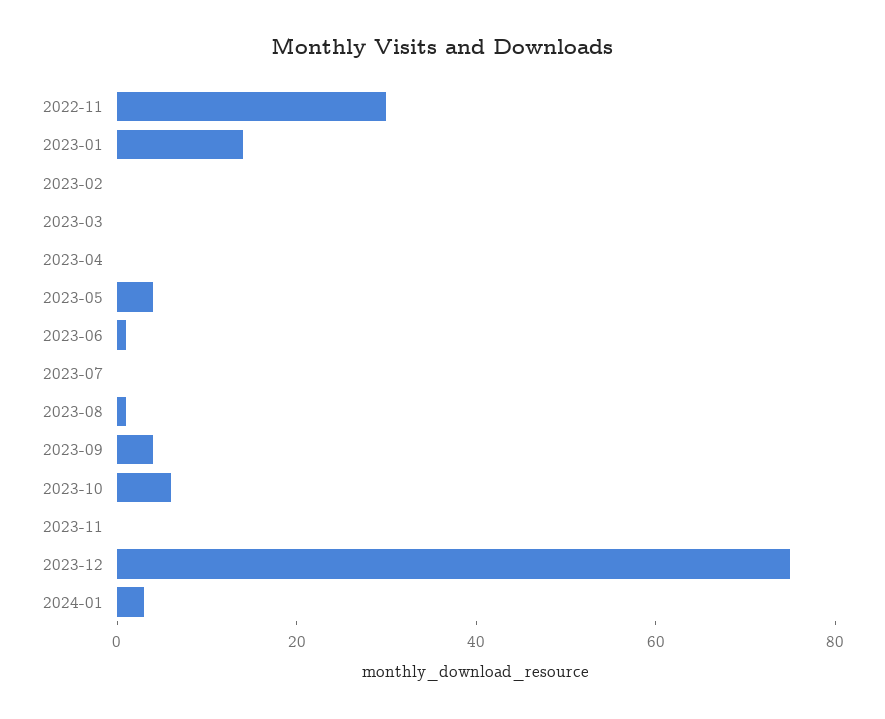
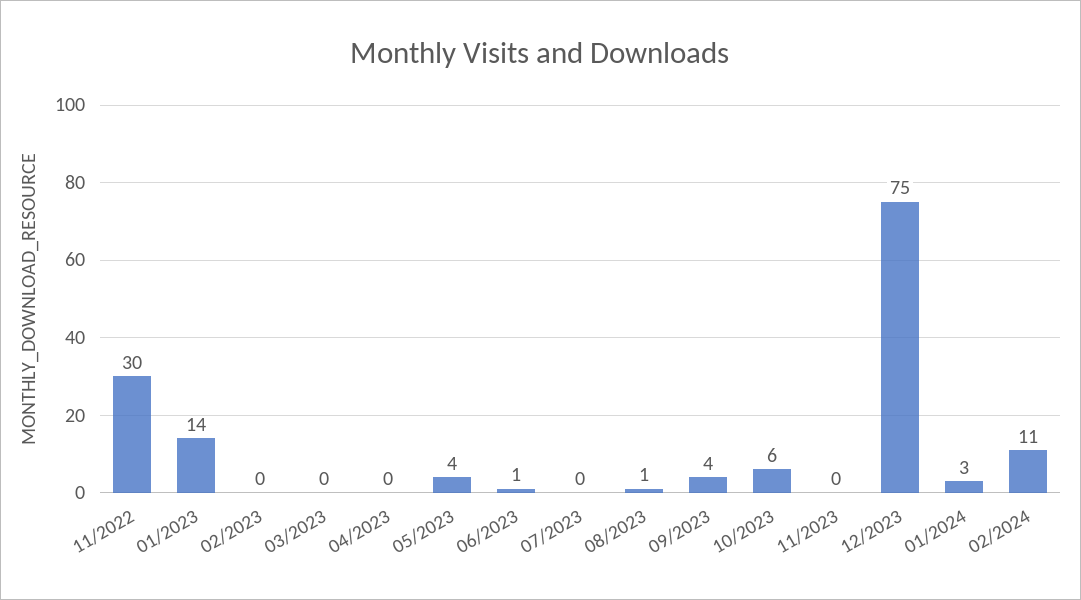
02/2024: none -> 11

